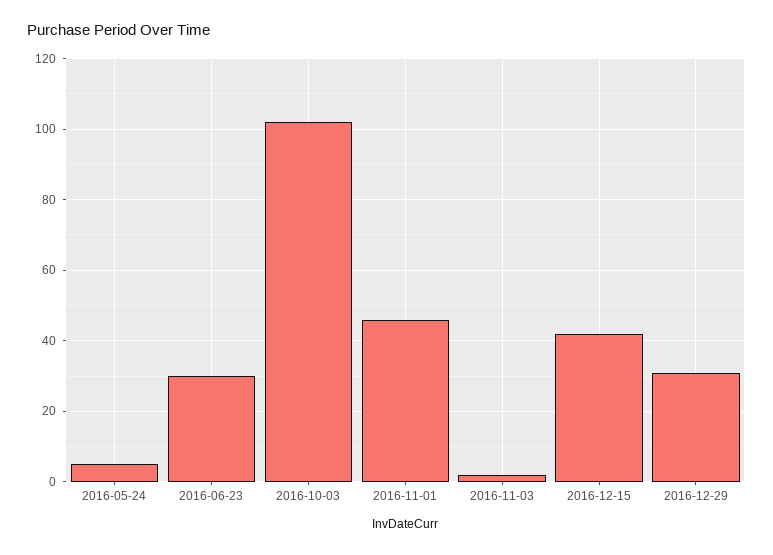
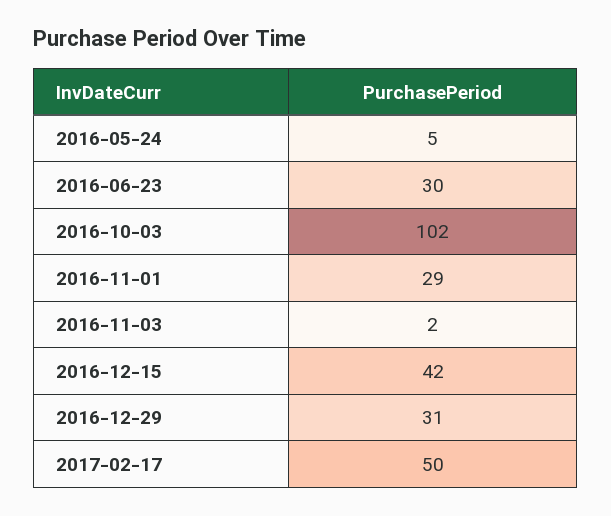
2016-11-01: 45 -> 29
2017-02-17: none -> 50

